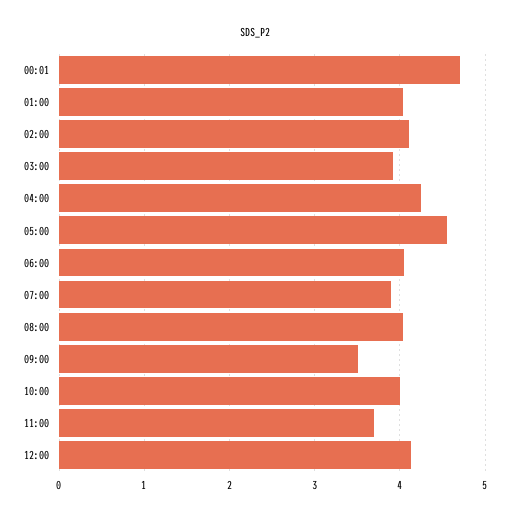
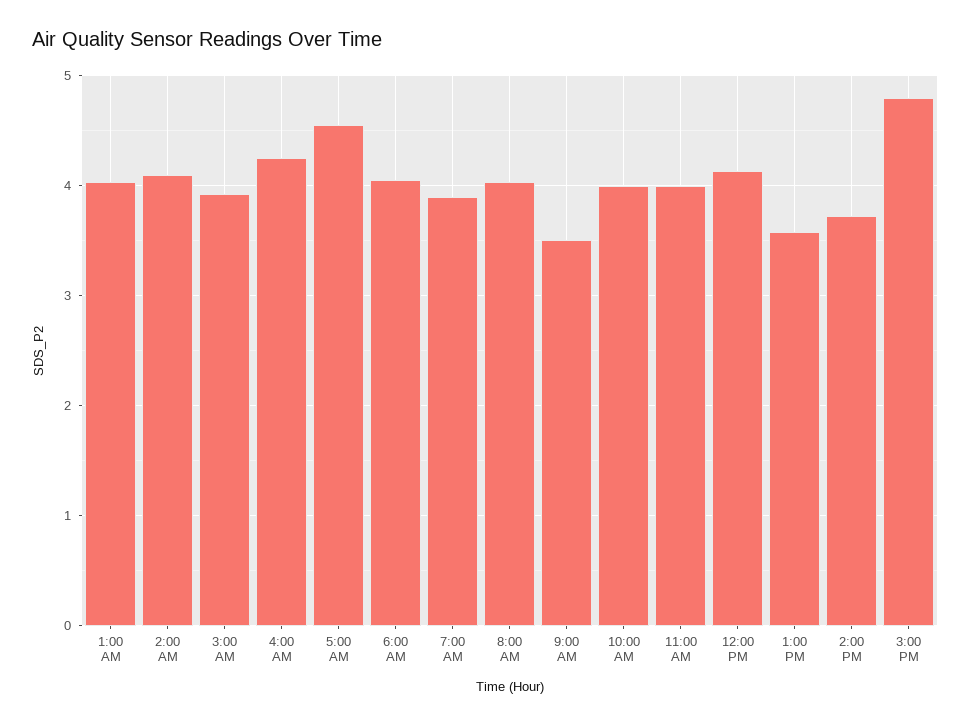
00:01: 4.7 -> none
11:00: 3.7 -> 4
1:00 PM: none -> 3.6
2:00 PM: none -> 3.7
3:00 PM: none -> 4.8

